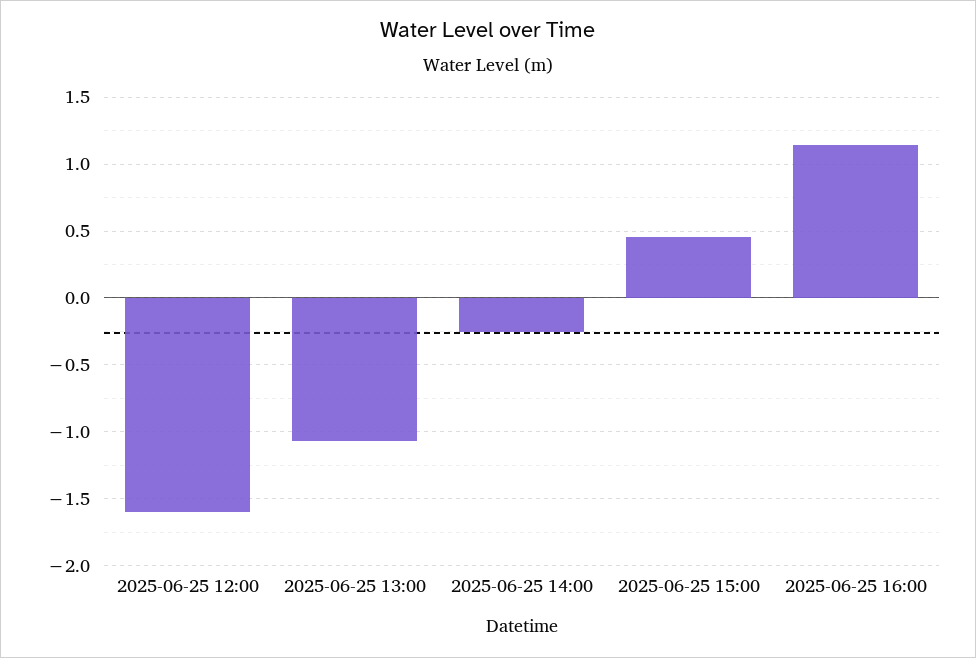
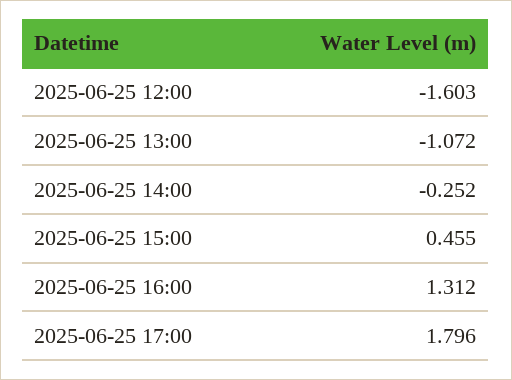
2025-06-25 16:00: 1.15 -> 1.312
2025-06-25 17:00: none -> 1.796

